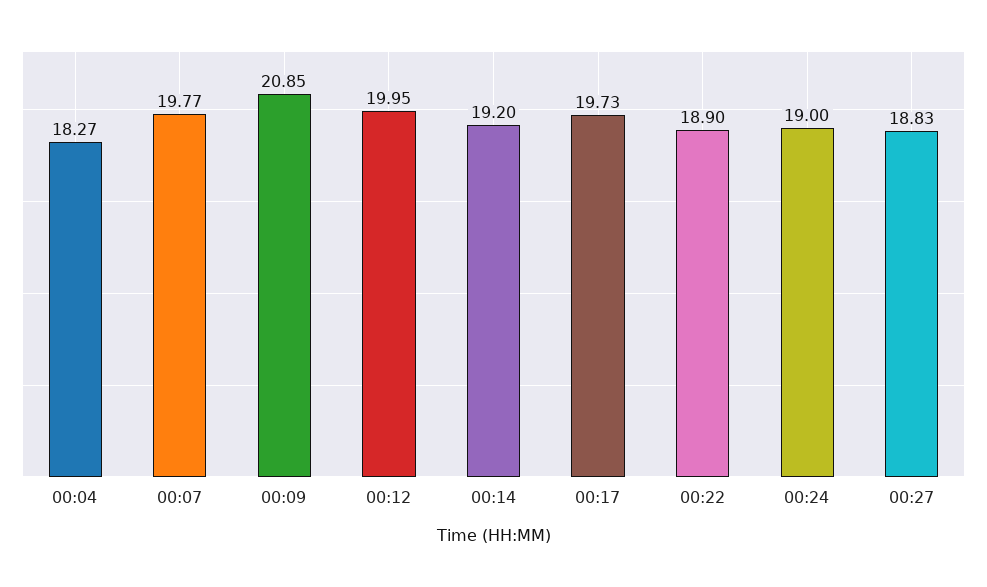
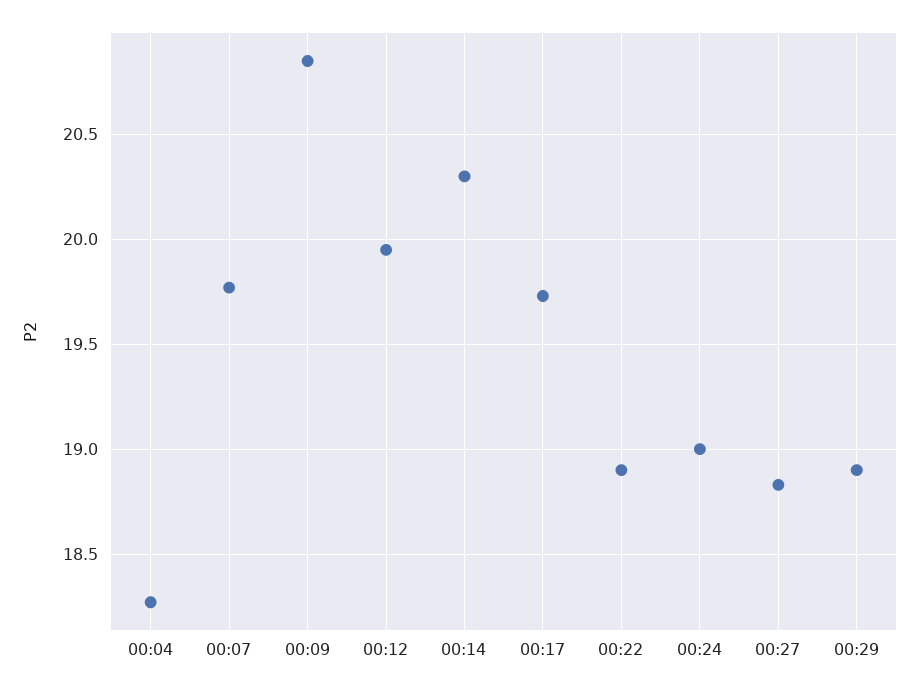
00:14: 19.2 -> 20.3
00:29: none -> 18.9

